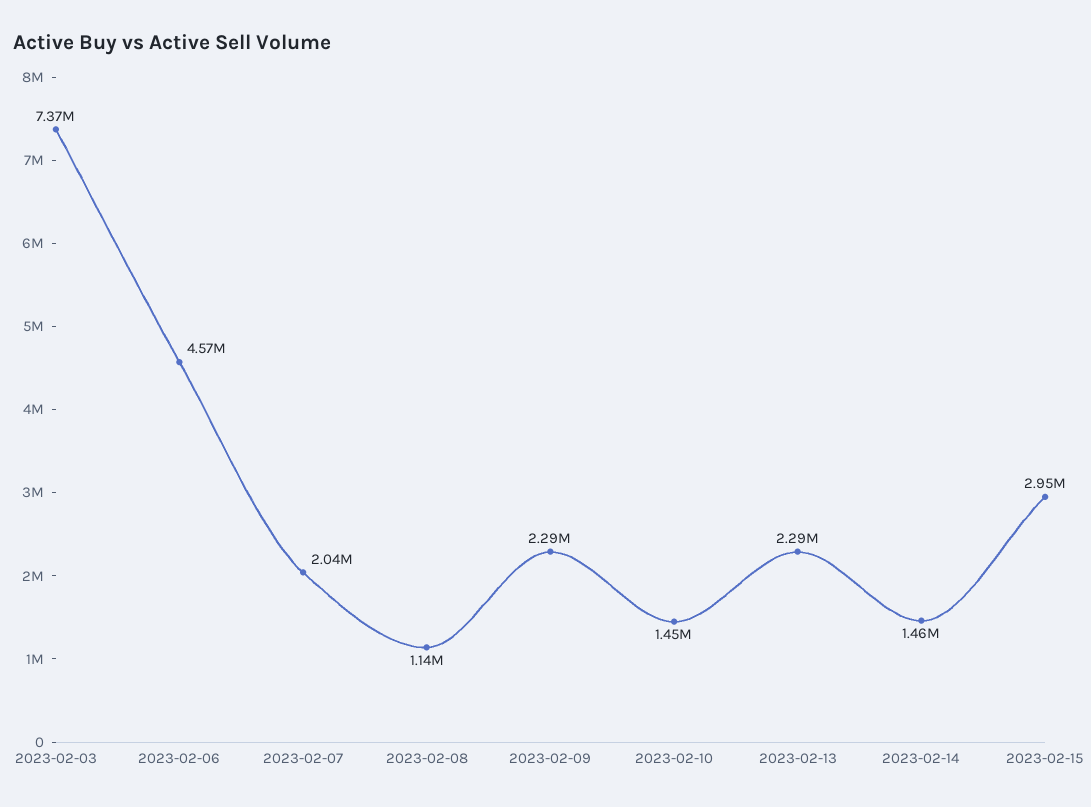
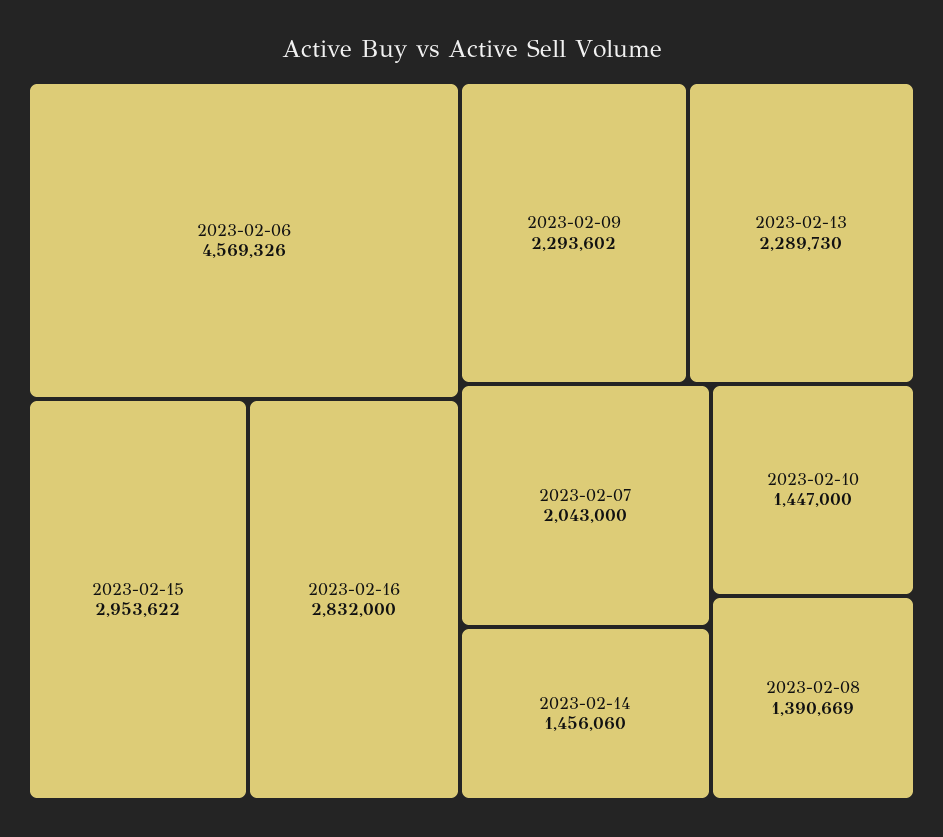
2023-02-03: 7370000 -> none
2023-02-08: 1140000 -> 1390669
2023-02-16: none -> 2832000

